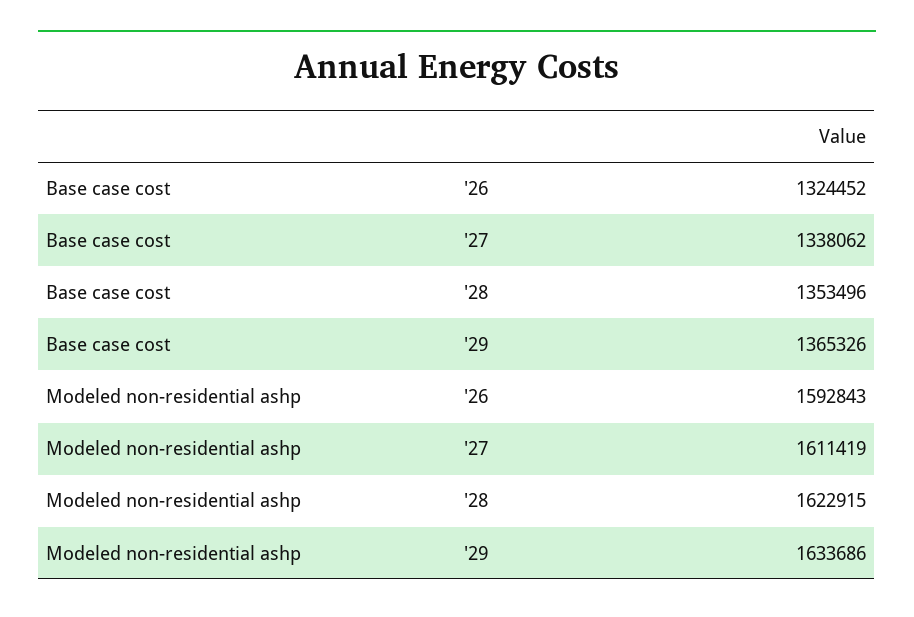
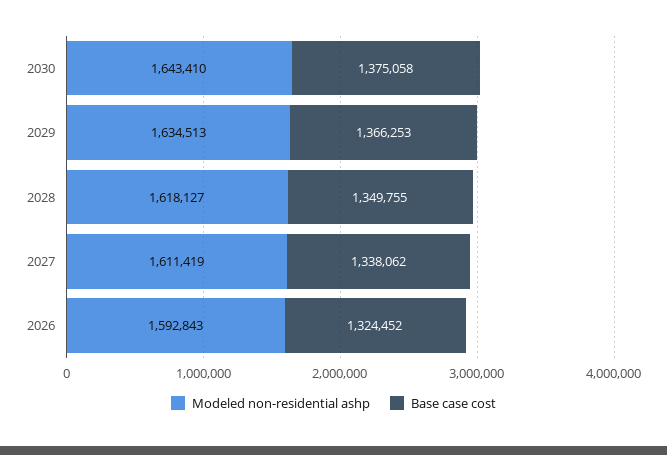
Base case cost, '28: 1353496 -> 1349755
Base case cost, '29: 1365326 -> 1366253
Modeled non-residential ashp, '28: 1622915 -> 1618127
Modeled non-residential ashp, '29: 1633686 -> 1634513
Modeled non-residential ashp, 2030: none -> 1643410
Base case cost, 2030: none -> 1375058

